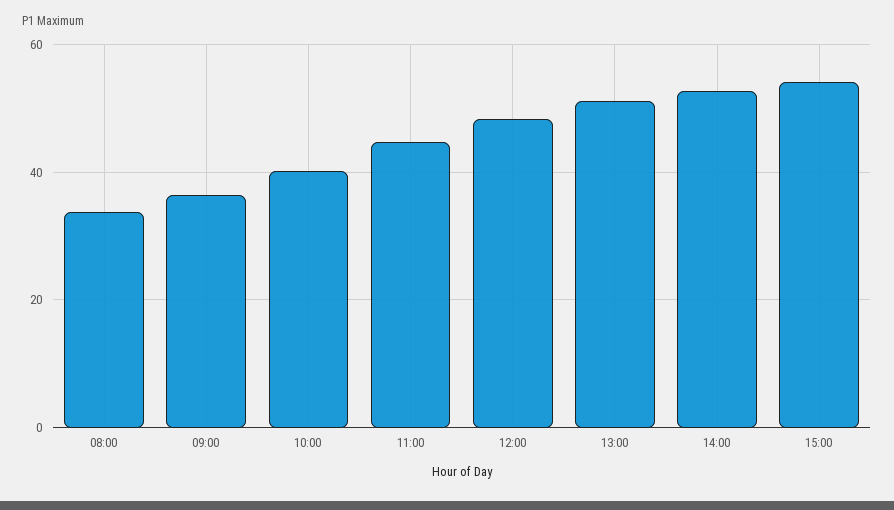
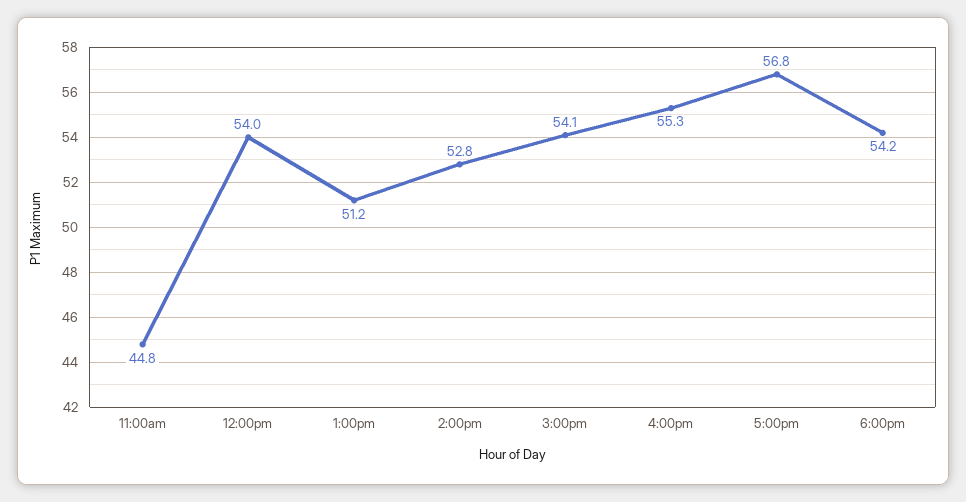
08:00: 34 -> none
09:00: 36 -> none
10:00: 40 -> none
12:00: 48 -> 54
4:00pm: none -> 55.3
5:00pm: none -> 56.8
6:00pm: none -> 54.2

